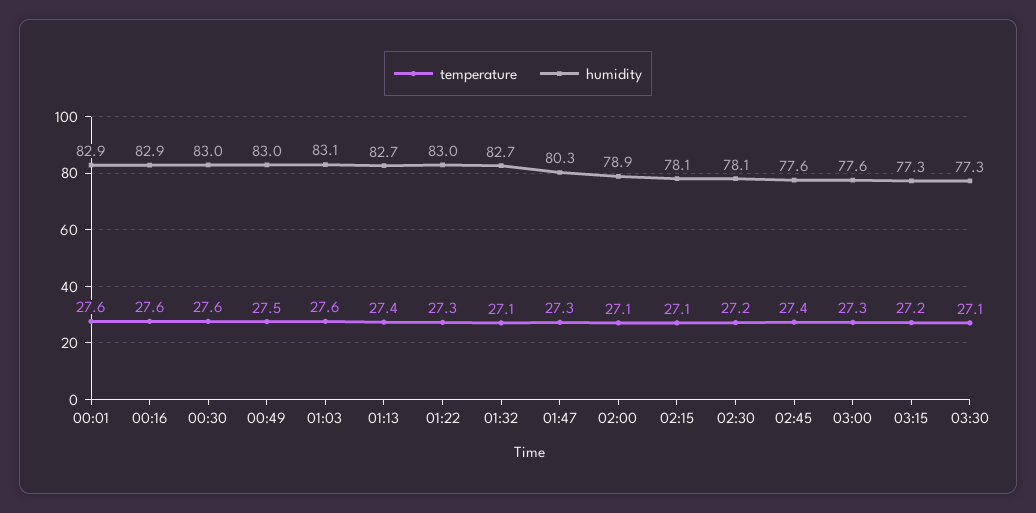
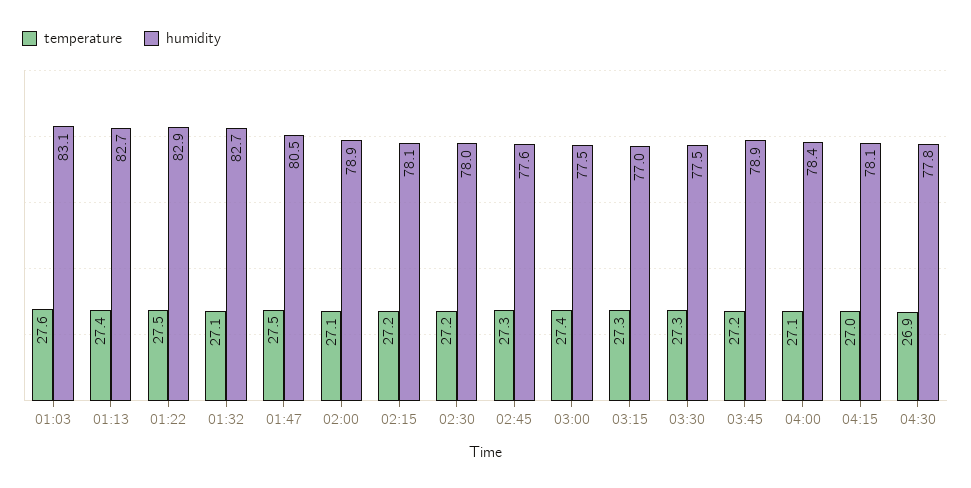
temperature, 00:01: 27.6 -> none
humidity, 00:01: 82.9 -> none
temperature, 00:16: 27.6 -> none
humidity, 00:16: 82.9 -> none
temperature, 00:30: 27.6 -> none
humidity, 00:30: 83 -> none
temperature, 00:49: 27.5 -> none
humidity, 00:49: 83 -> none
temperature, 01:22: 27.3 -> 27.5
humidity, 01:22: 83 -> 82.9
temperature, 01:47: 27.3 -> 27.5
humidity, 01:47: 80.3 -> 80.5
temperature, 02:15: 27.1 -> 27.2
humidity, 02:30: 78.1 -> 78
temperature, 02:45: 27.4 -> 27.3
temperature, 03:00: 27.3 -> 27.4
humidity, 03:00: 77.6 -> 77.5
temperature, 03:15: 27.2 -> 27.3
humidity, 03:15: 77.3 -> 77
temperature, 03:30: 27.1 -> 27.3
humidity, 03:30: 77.3 -> 77.5
temperature, 03:45: none -> 27.2
humidity, 03:45: none -> 78.9
temperature, 04:00: none -> 27.1
humidity, 04:00: none -> 78.4
temperature, 04:15: none -> 27
humidity, 04:15: none -> 78.1
temperature, 04:30: none -> 26.9
humidity, 04:30: none -> 77.8

